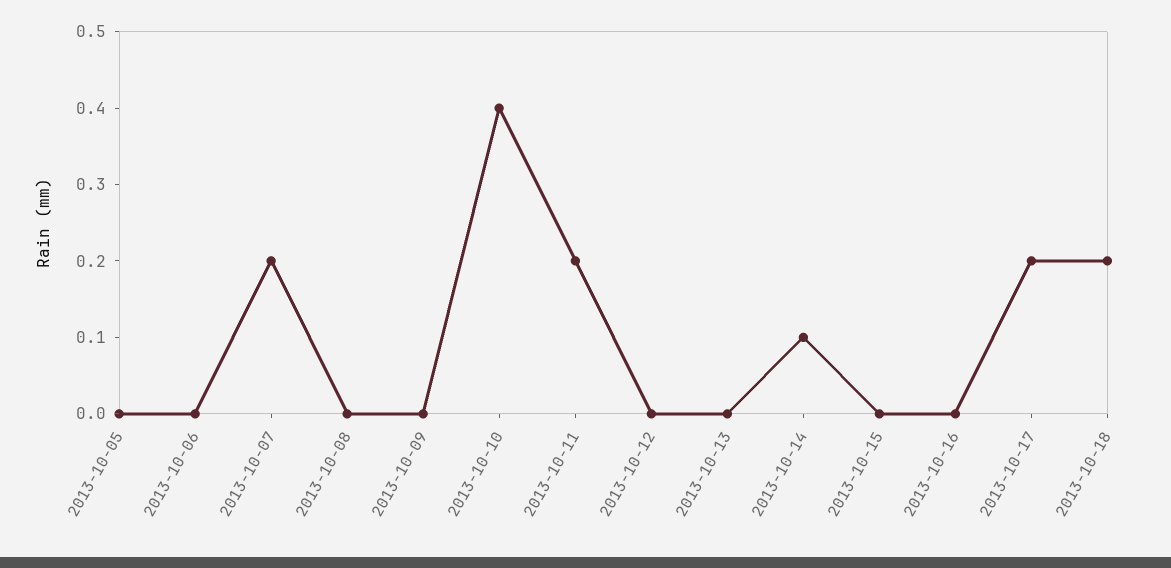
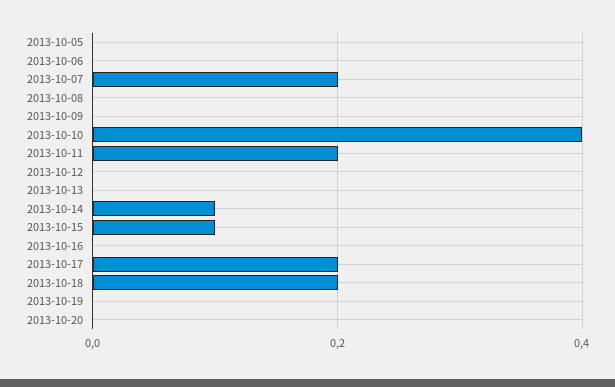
2013-10-15: 0 -> 0.1
2013-10-19: none -> 0
2013-10-20: none -> 0

